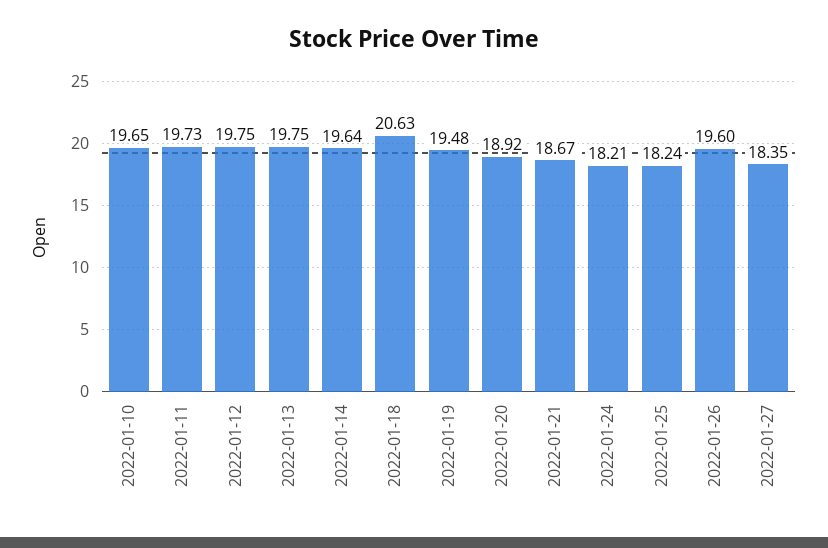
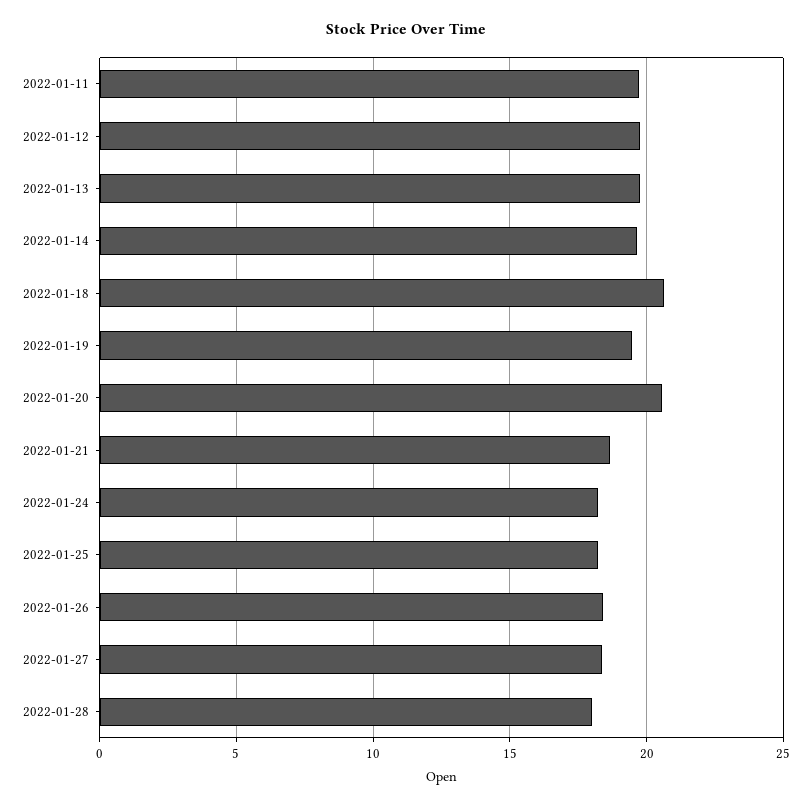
2022-01-10: 19.65 -> none
2022-01-20: 18.92 -> 20.5
2022-01-26: 19.6 -> 18.5
2022-01-28: none -> 18

